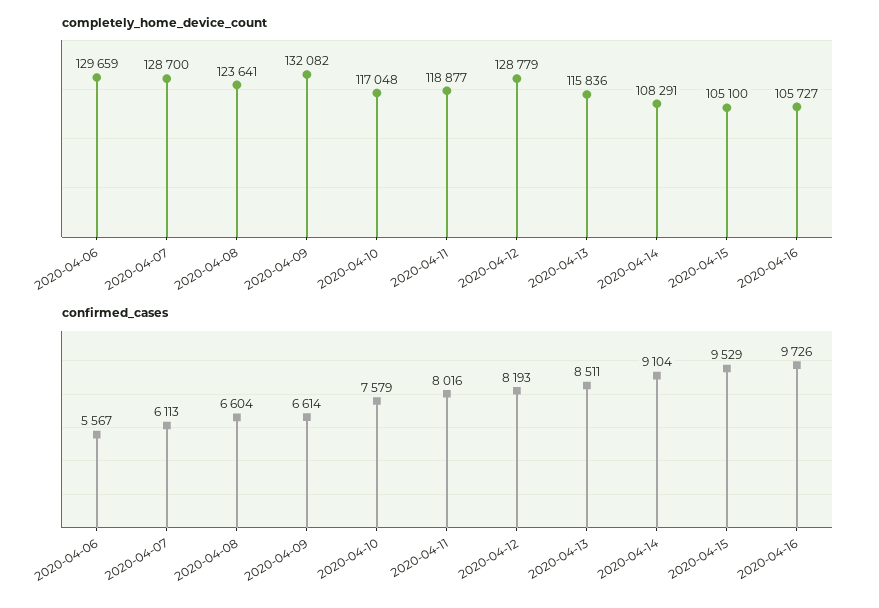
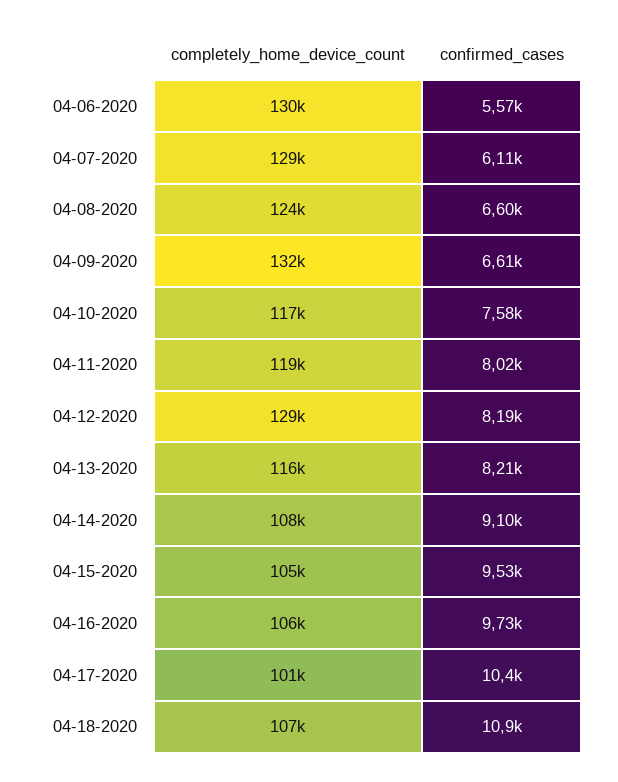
confirmed_cases, 2020-04-13: 8511 -> 8210
completely_home_device_count, 04-17-2020: none -> 101000
confirmed_cases, 04-17-2020: none -> 10400
completely_home_device_count, 04-18-2020: none -> 107000
confirmed_cases, 04-18-2020: none -> 10900

